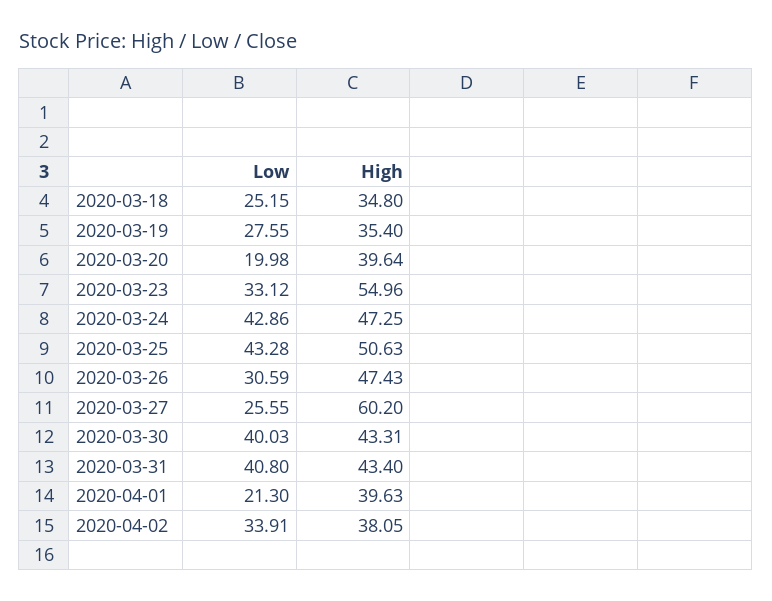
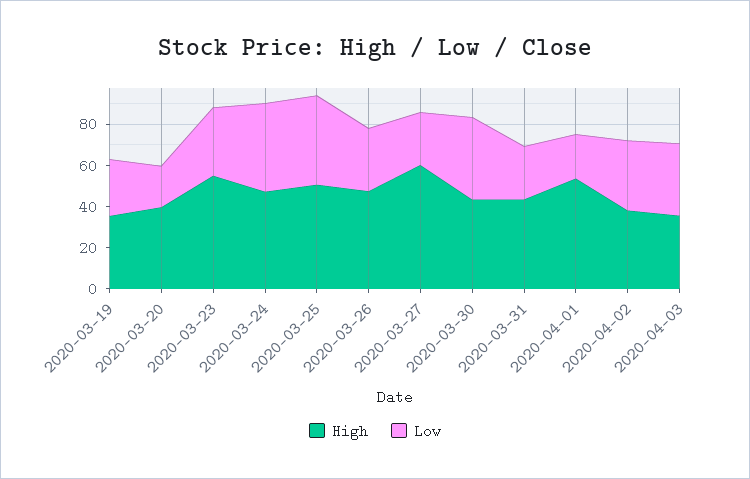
Low, 2020-03-18: 25.15 -> none
High, 2020-03-18: 34.8 -> none
Low, 2020-03-31: 40.8 -> 25
High, 2020-04-01: 39.63 -> 55
High, 2020-04-03: none -> 35
Low, 2020-04-03: none -> 35

